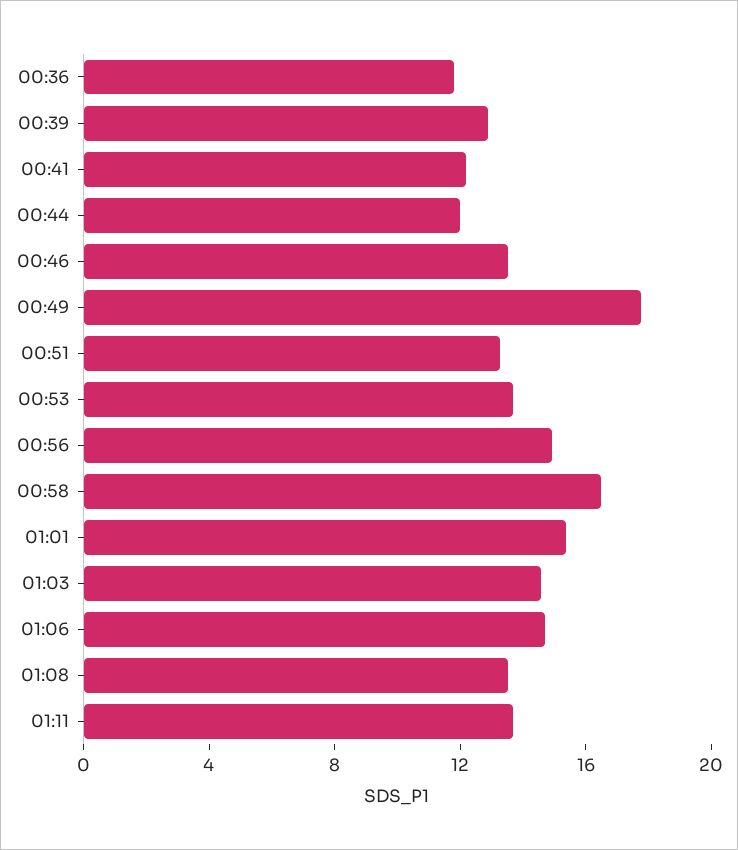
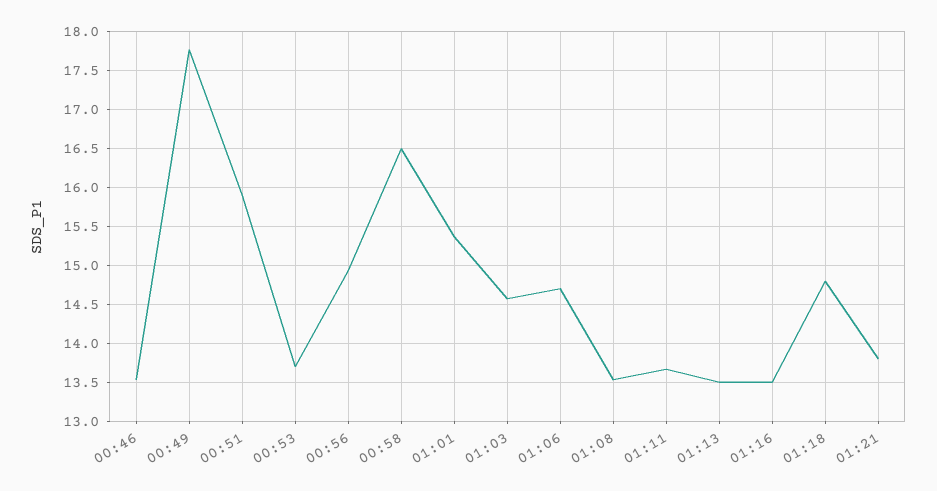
00:36: 12 -> none
00:39: 13 -> none
00:41: 12 -> none
00:44: 12 -> none
00:51: 13 -> 15.9
01:13: none -> 13.5
01:16: none -> 13.5
01:18: none -> 14.8
01:21: none -> 13.8

